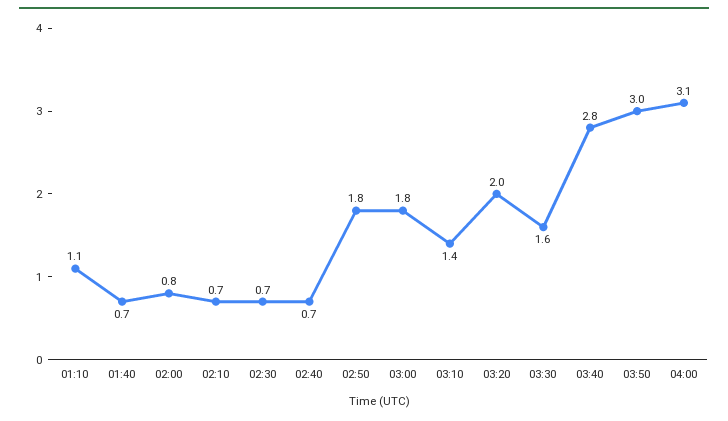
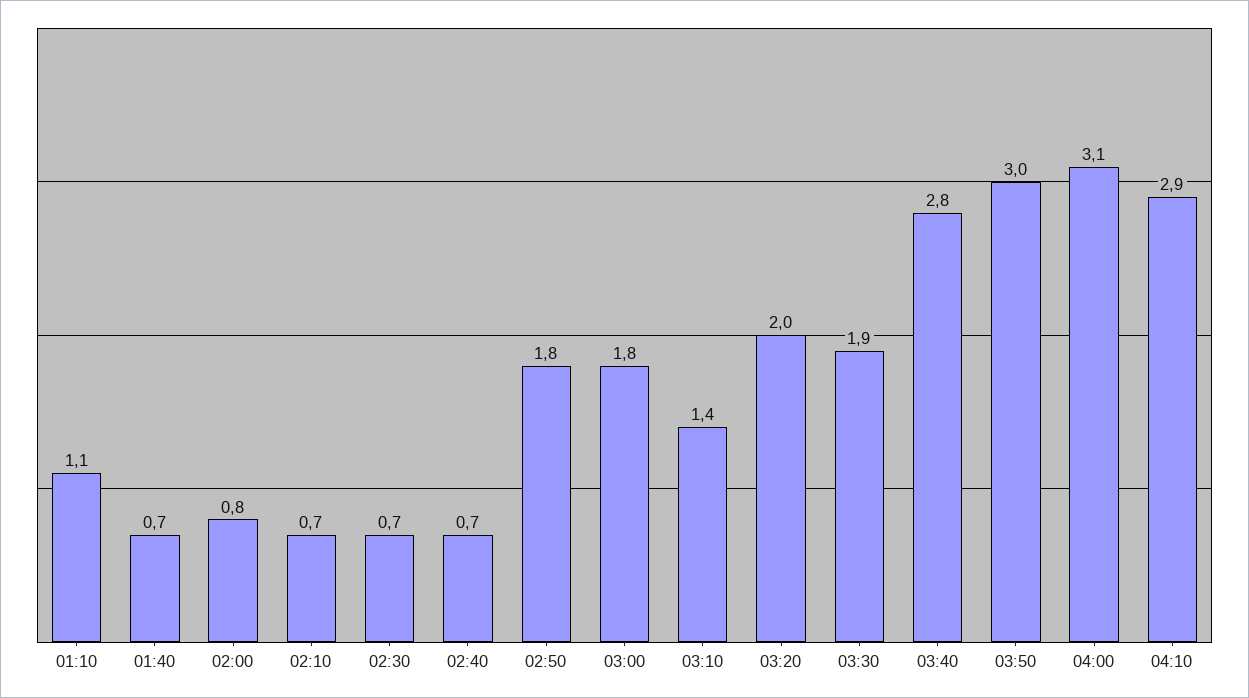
03:30: 1.6 -> 1.9
04:10: none -> 2.9

